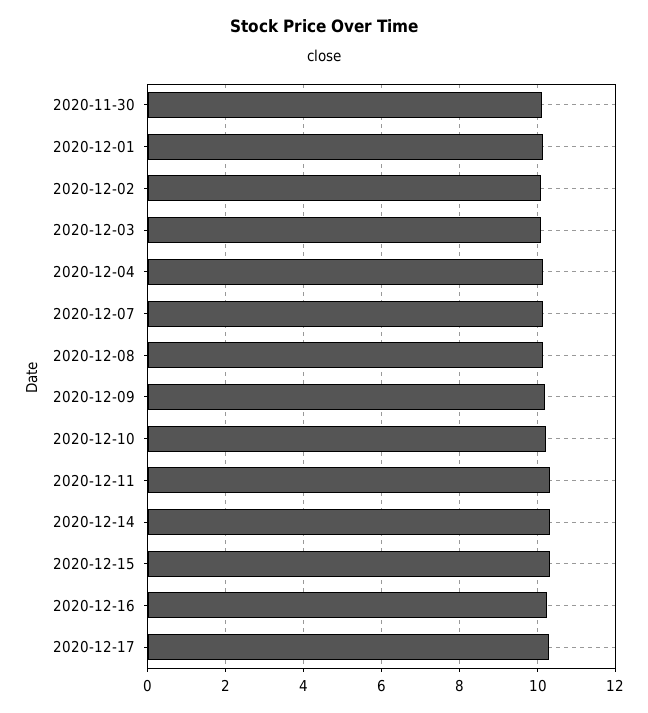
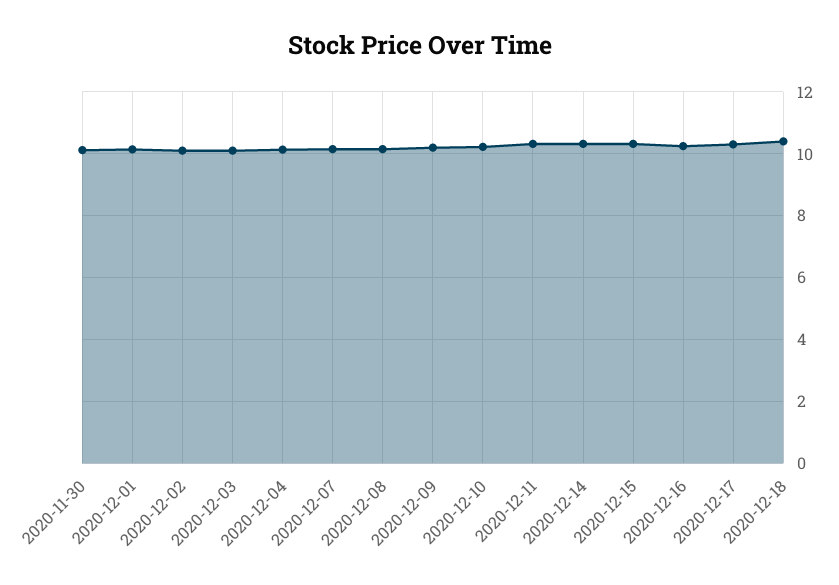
2020-12-18: none -> 10.4

